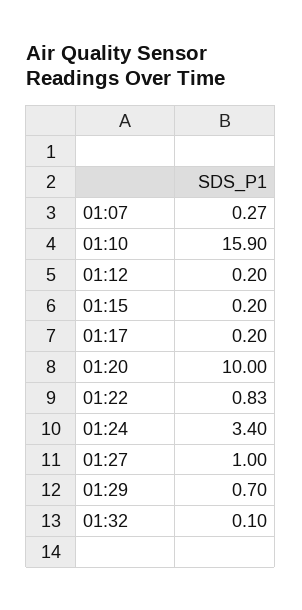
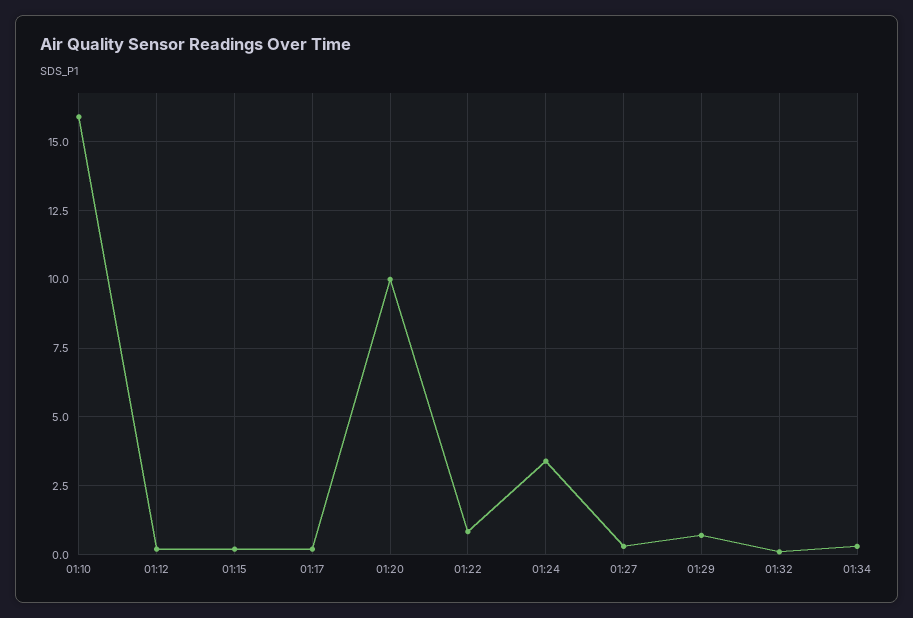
01:07: 0.27 -> none
01:27: 1 -> 0.25
01:34: none -> 0.25

